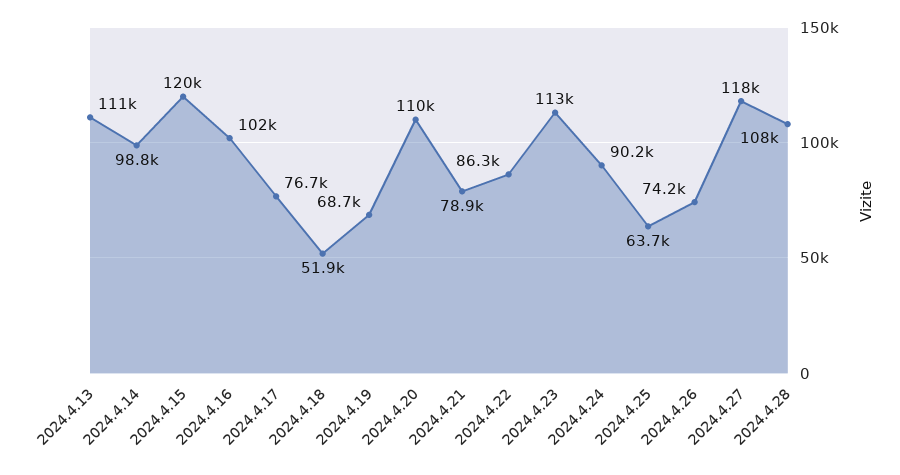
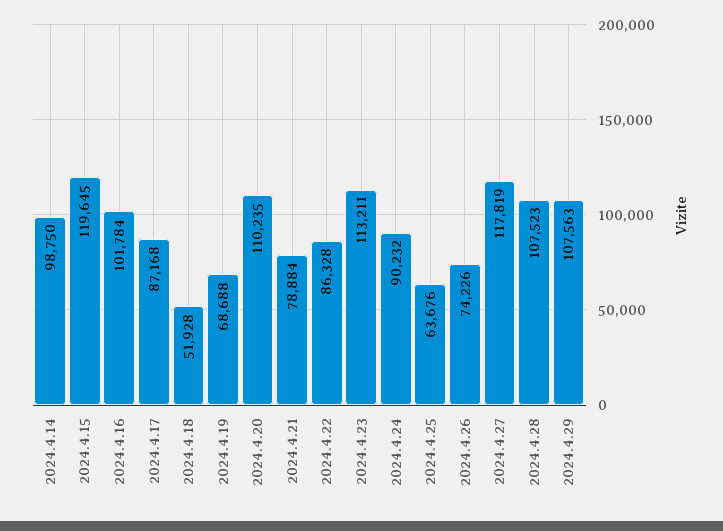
2024.4.13: 111000 -> none
2024.4.17: 76700 -> 87168
2024.4.29: none -> 107563

